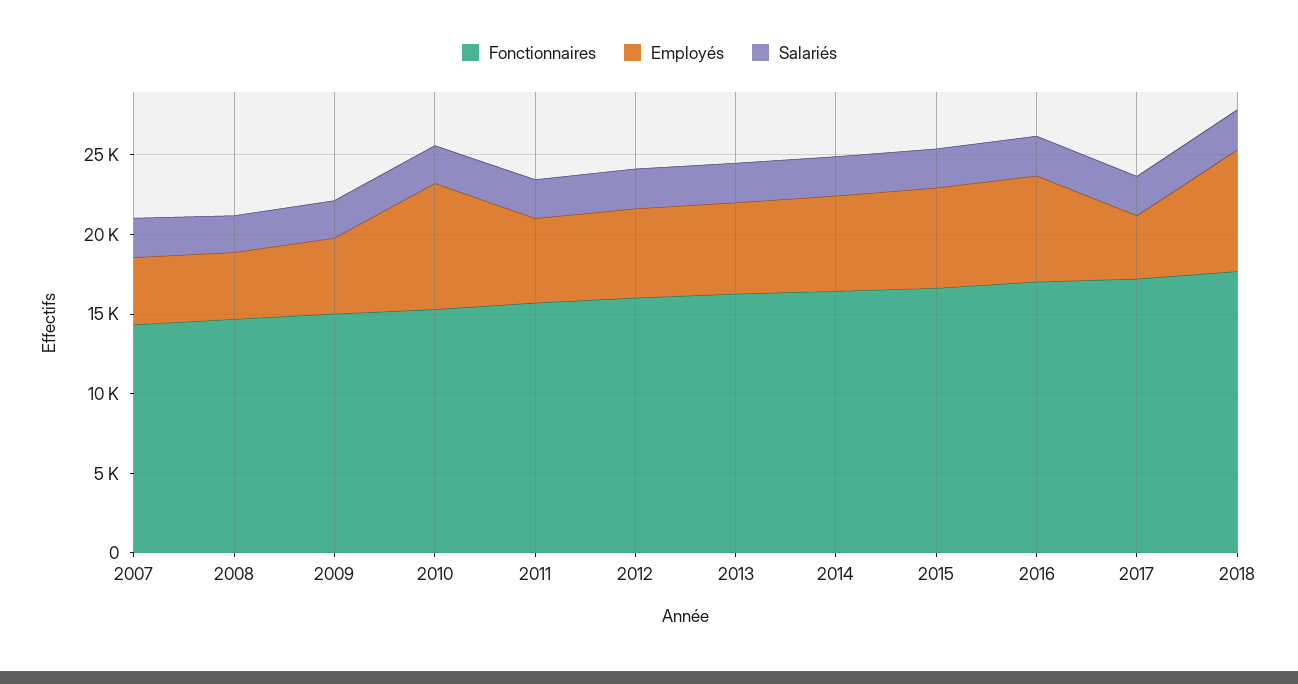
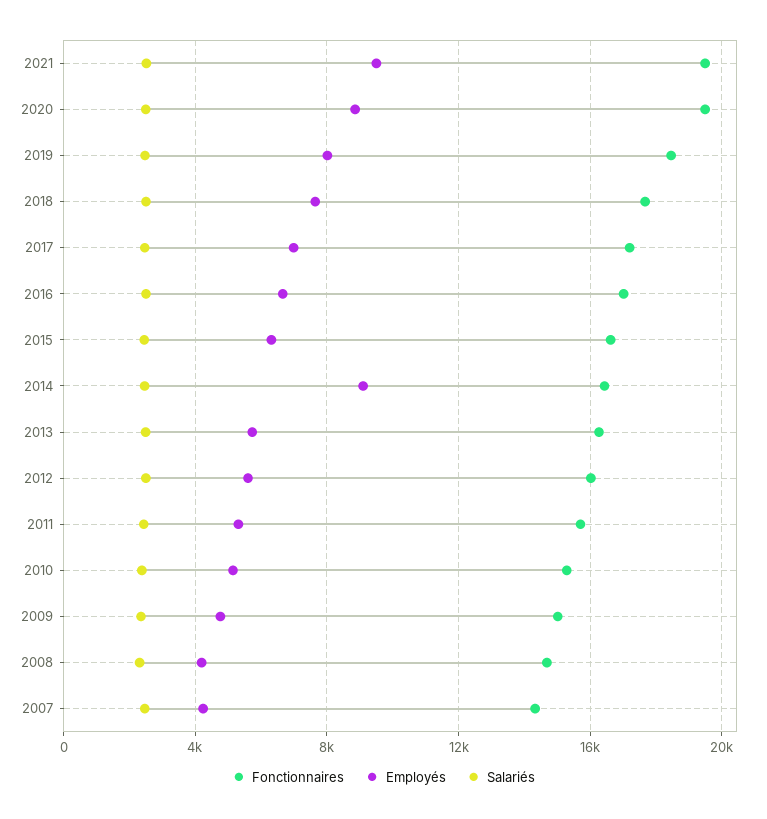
Employés, 2010: 8000 -> 5000
Employés, 2014: 6000 -> 9000
Employés, 2017: 4000 -> 7000
Fonctionnaires, 2021: none -> 19500
Employés, 2021: none -> 9500
Salariés, 2021: none -> 2500
Fonctionnaires, 2020: none -> 19500
Employés, 2020: none -> 9000
Salariés, 2020: none -> 2500
Fonctionnaires, 2019: none -> 18500
Employés, 2019: none -> 8000
Salariés, 2019: none -> 2500

